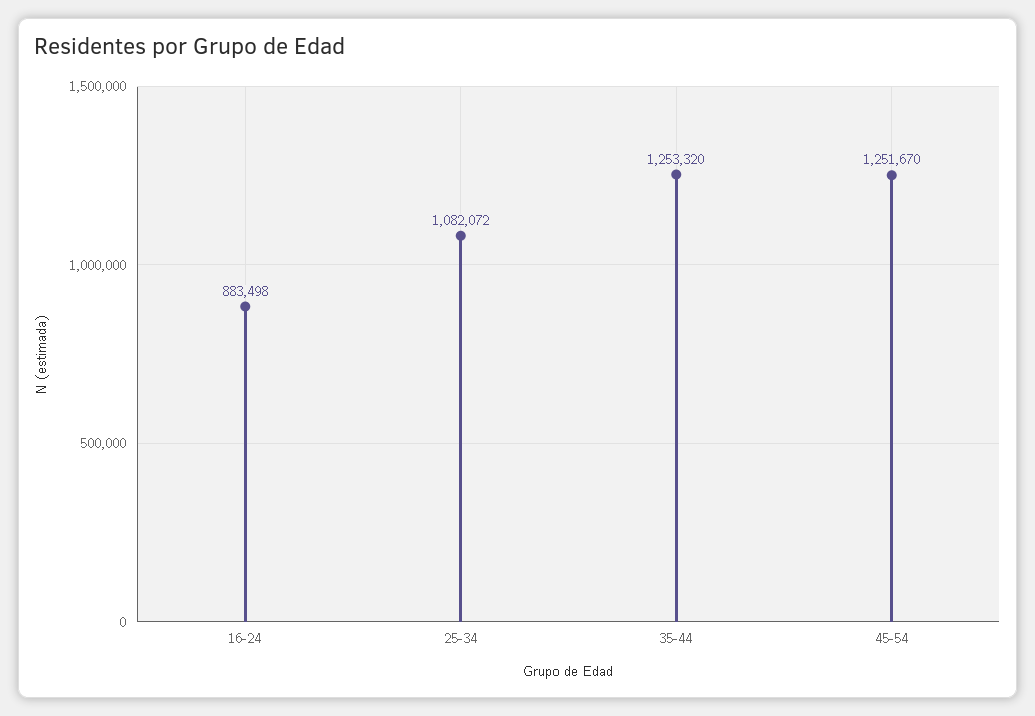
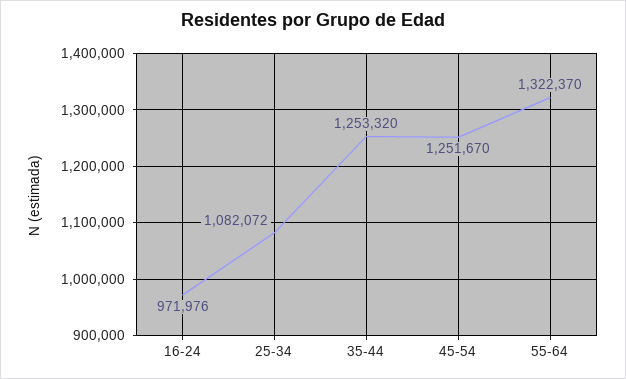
16-24: 883498 -> 971976
55-64: none -> 1322370

